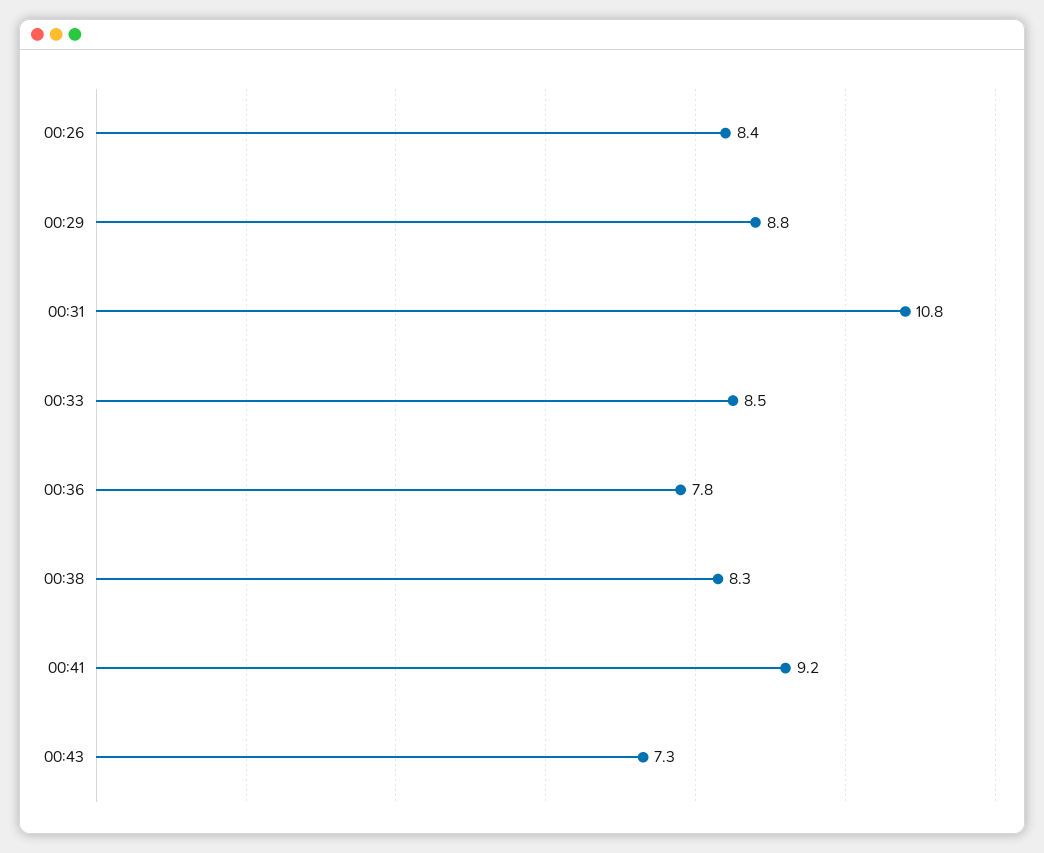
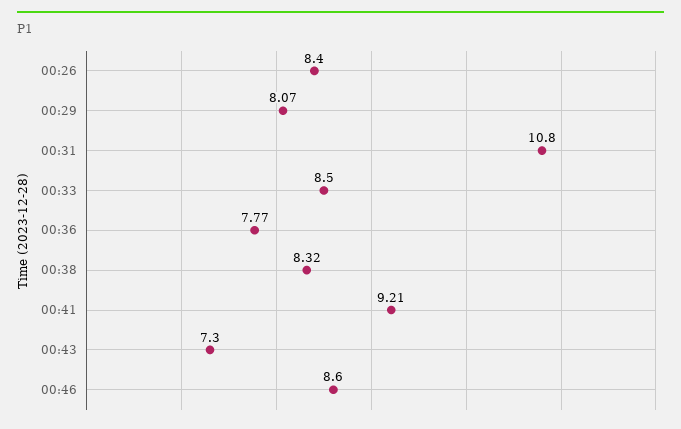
00:29: 8.8 -> 8.07
00:46: none -> 8.6

